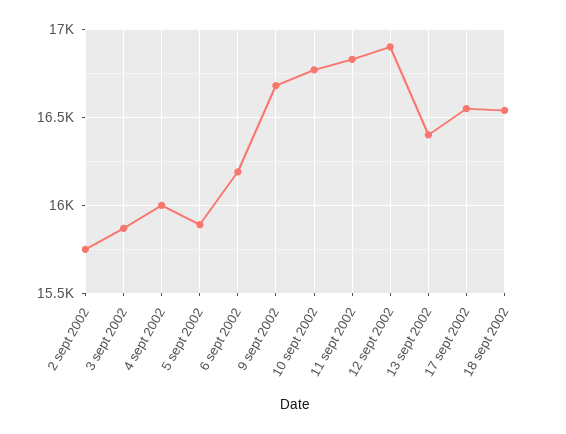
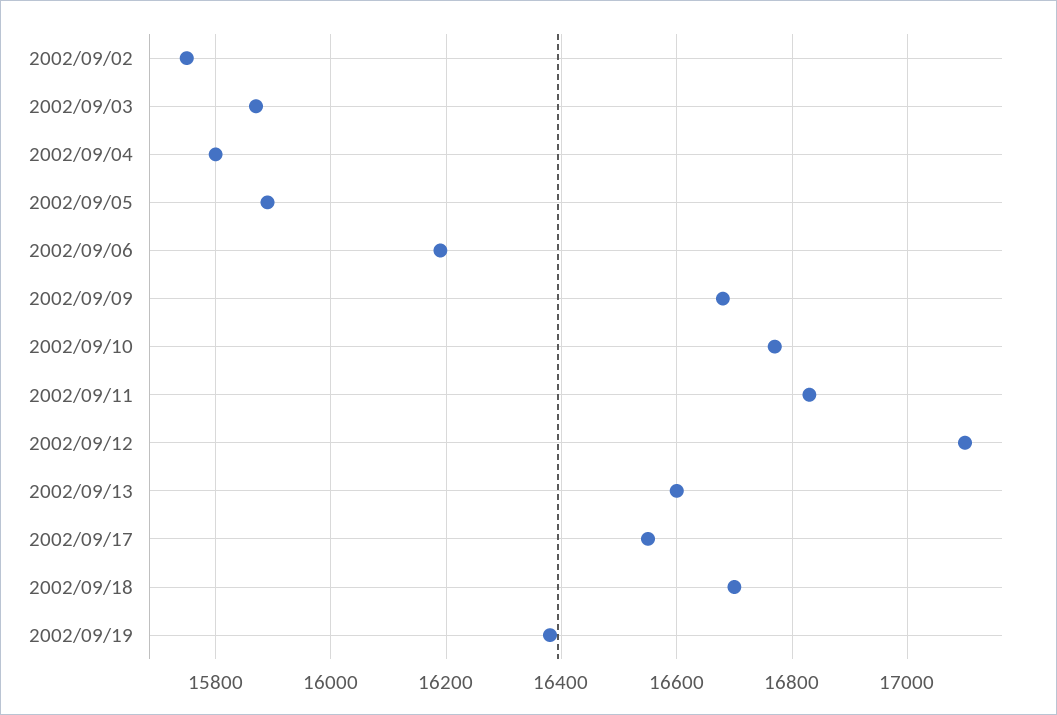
4 sept 2002: 16000 -> 15800
12 sept 2002: 16900 -> 17100
13 sept 2002: 16400 -> 16600
18 sept 2002: 16550 -> 16700
2002/09/19: none -> 16380

